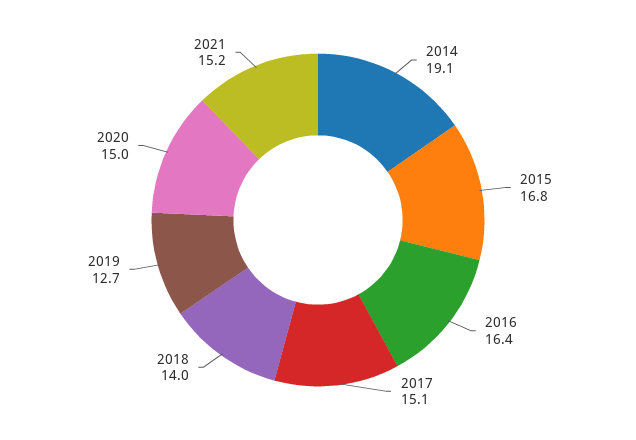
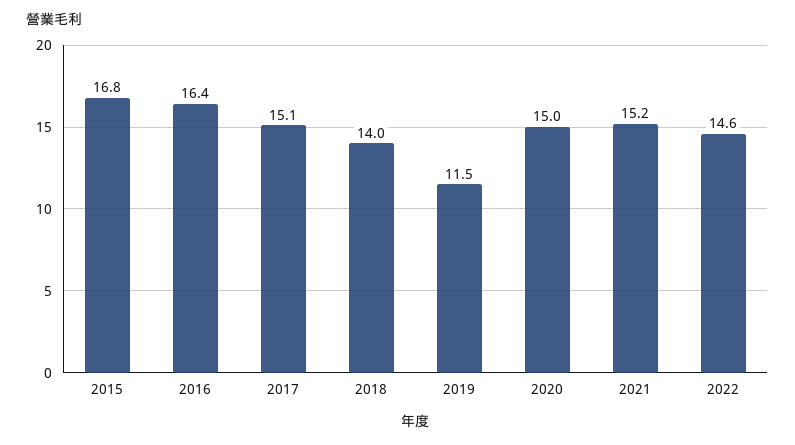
2014: 19.1 -> none
2019: 12.7 -> 11.5
2022: none -> 14.6

